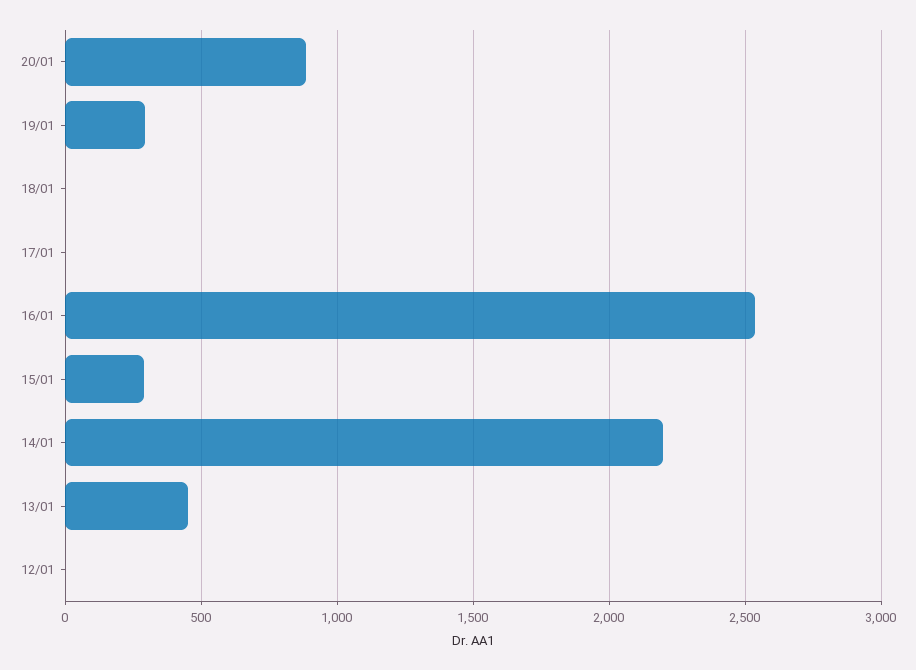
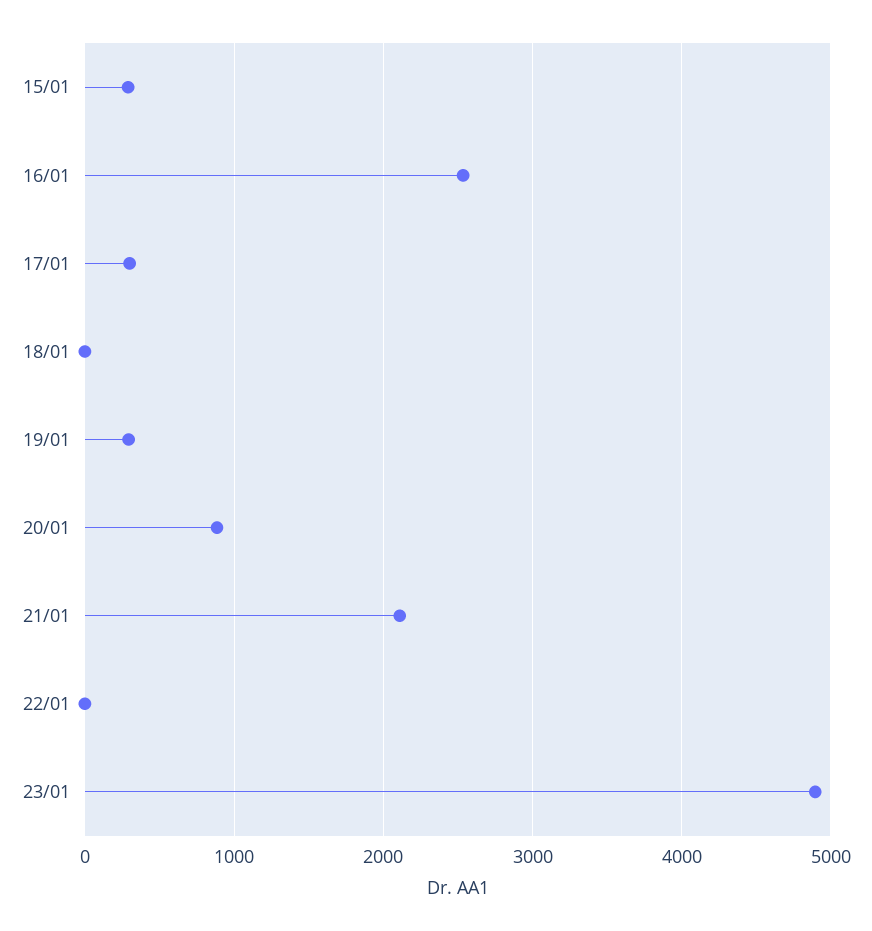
17/01: 0 -> 300
14/01: 2200 -> none
13/01: 450 -> none
12/01: 0 -> none
21/01: none -> 2100
22/01: none -> 0
23/01: none -> 4900

